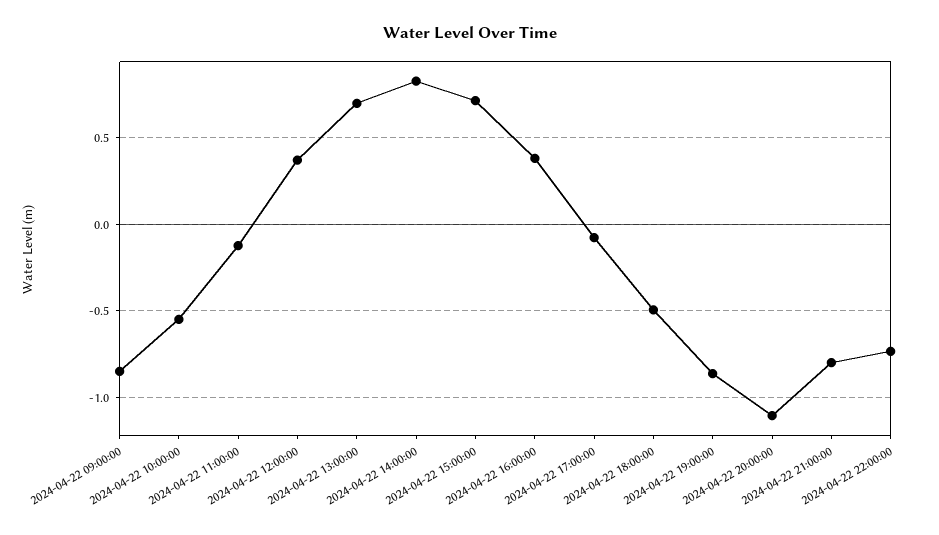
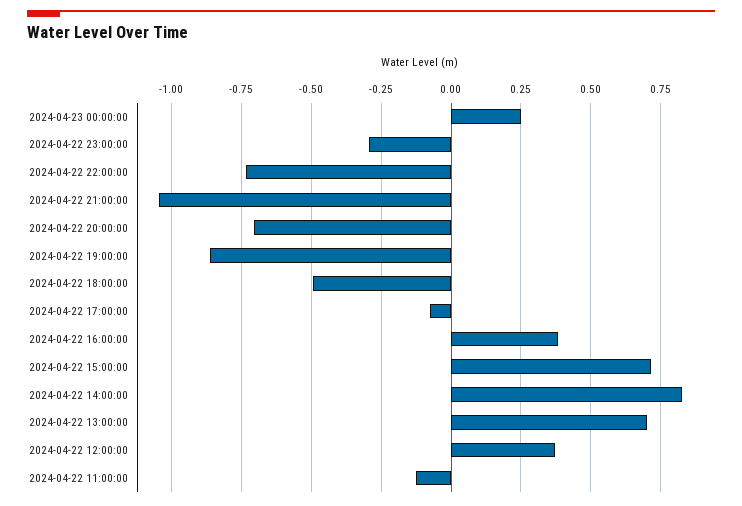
2024-04-22 09:00:00: -0.85 -> none
2024-04-22 10:00:00: -0.55 -> none
2024-04-22 20:00:00: -1.1 -> -0.7
2024-04-22 21:00:00: -0.8 -> -1.05
2024-04-23 00:00:00: none -> 0.25
2024-04-22 23:00:00: none -> -0.3

